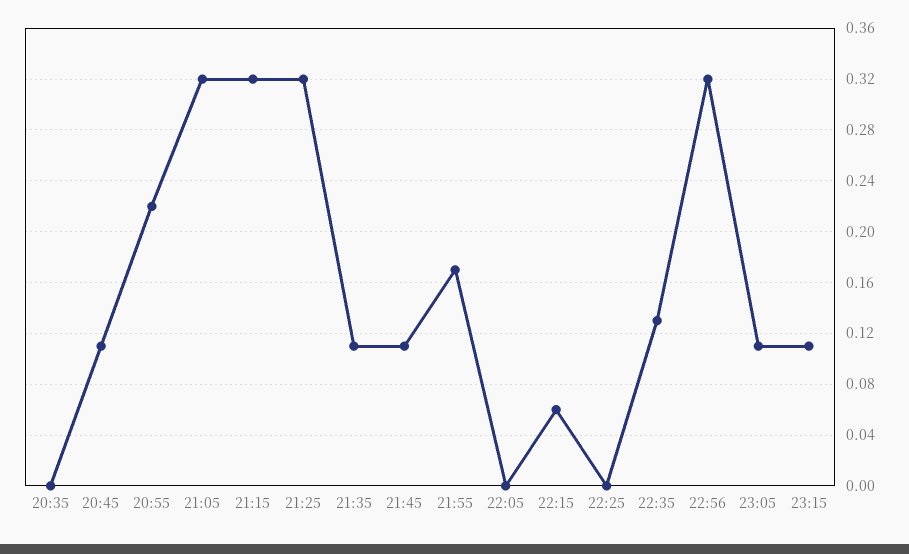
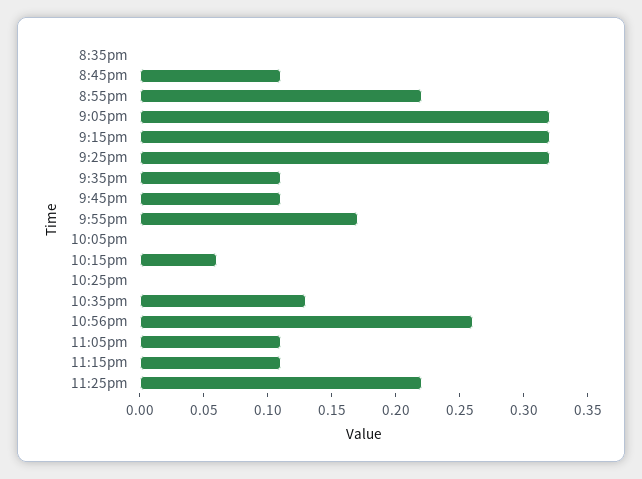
22:56: 0.32 -> 0.26
11:25pm: none -> 0.22

